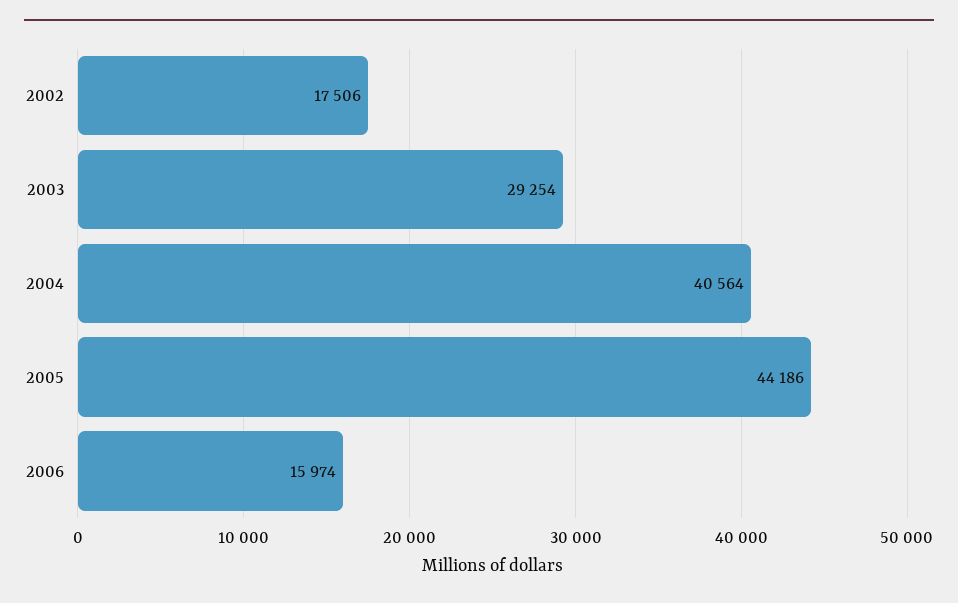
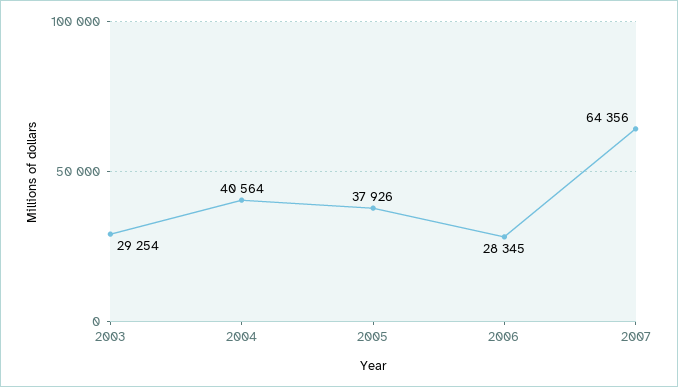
2002: 17506 -> none
2005: 44186 -> 37926
2006: 15974 -> 28345
2007: none -> 64356

